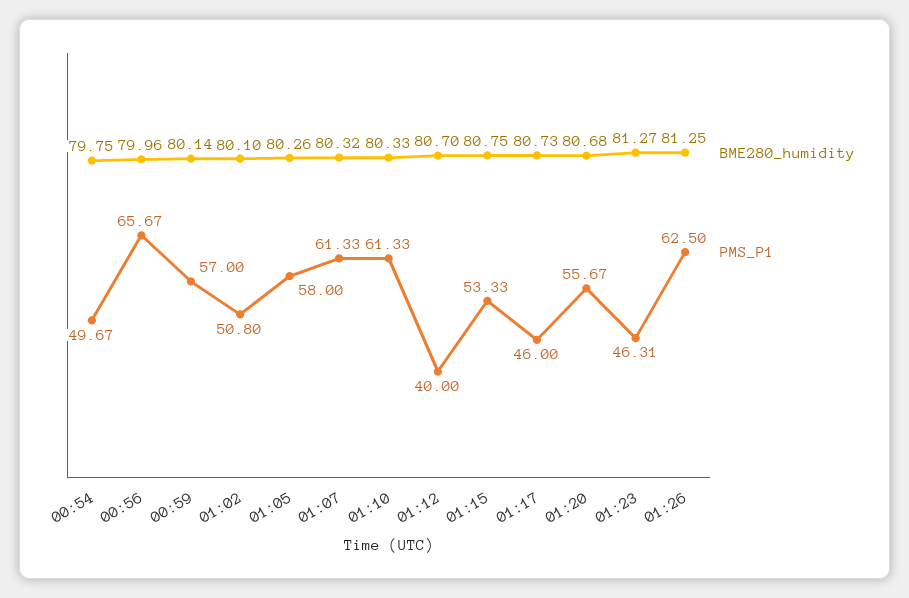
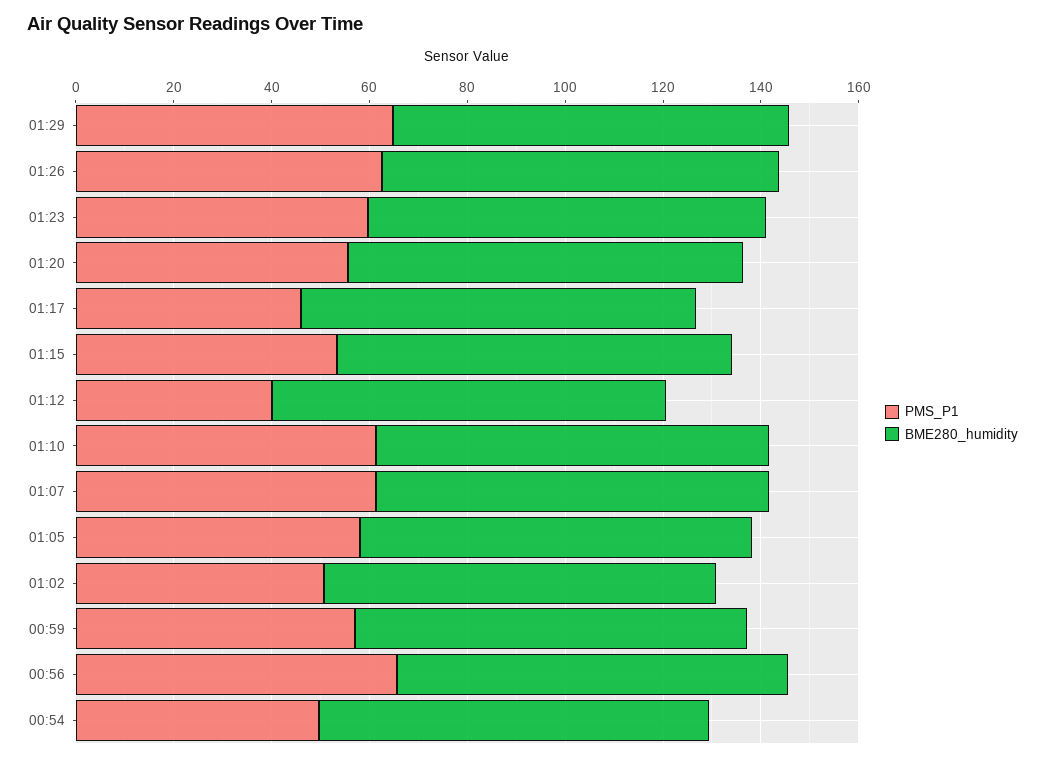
PMS_P1, 01:23: 46.31 -> 60
PMS_P1, 01:29: none -> 65
BME280_humidity, 01:29: none -> 80

